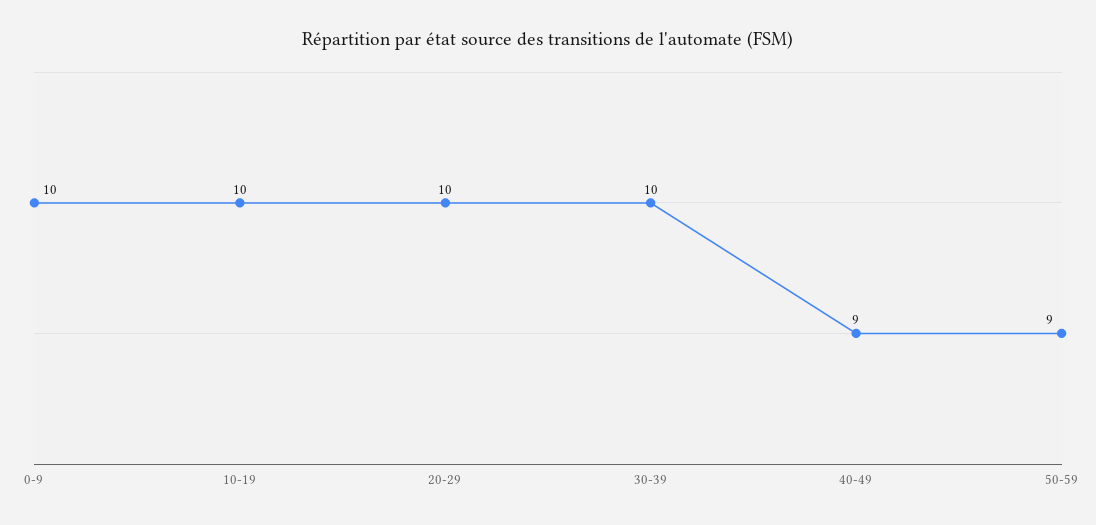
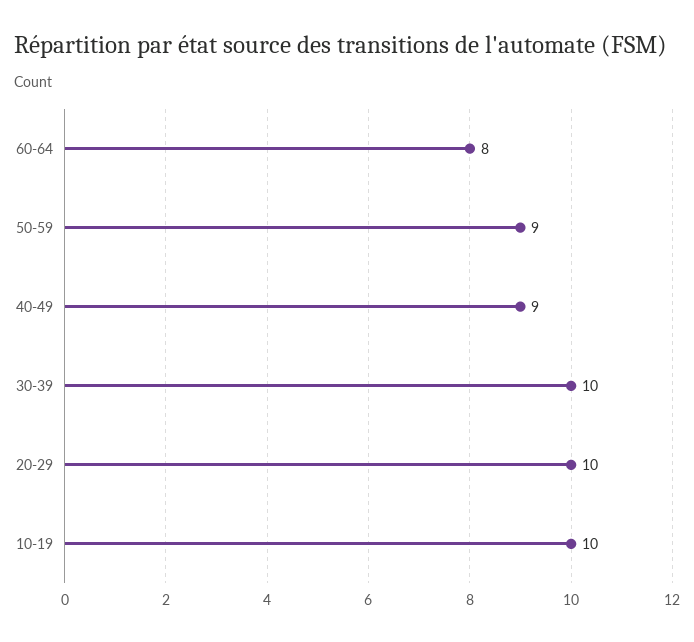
0-9: 10 -> none
60-64: none -> 8

